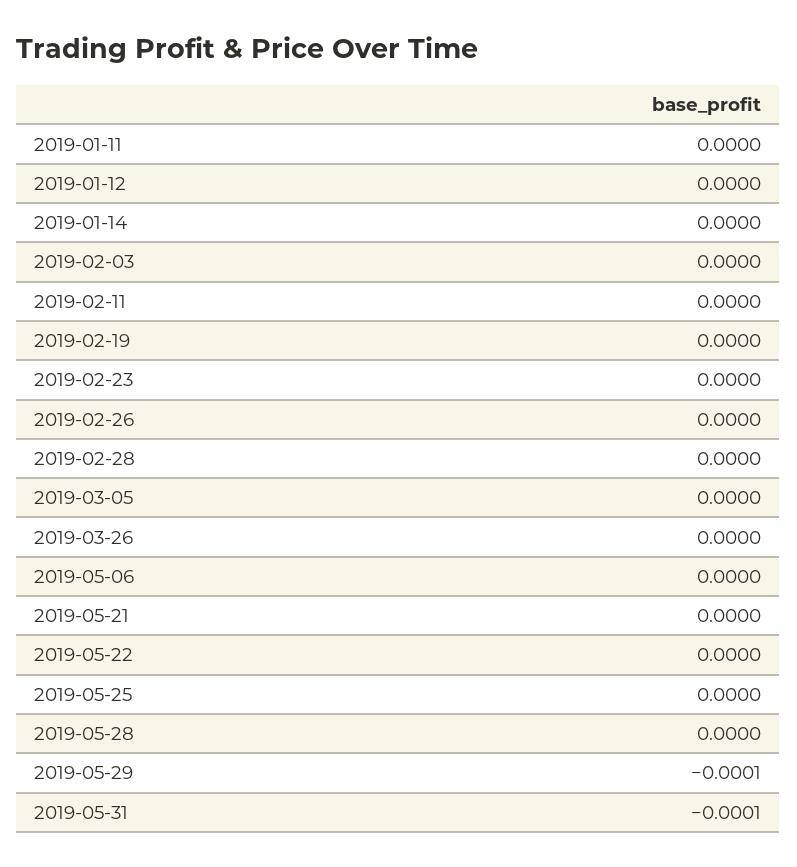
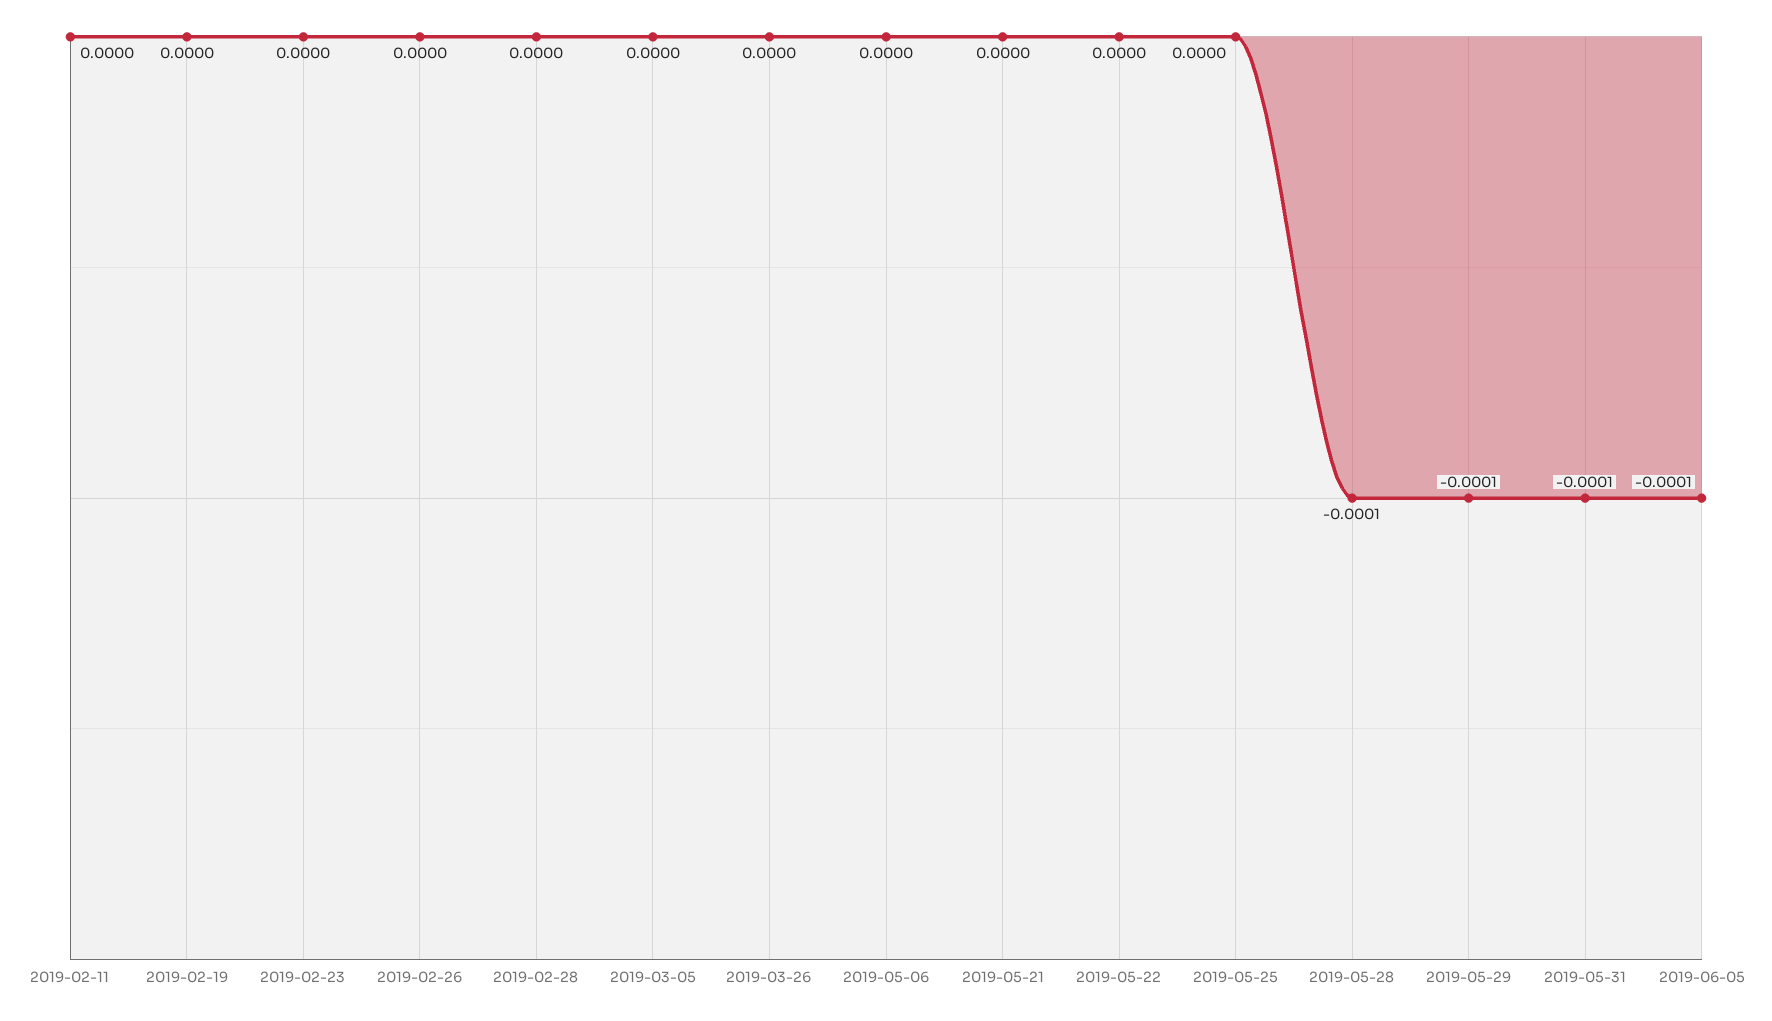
2019-01-11: 0 -> none
2019-01-12: 0 -> none
2019-01-14: 0 -> none
2019-02-03: 0 -> none
2019-05-28: 0 -> -0.0001
2019-06-05: none -> -0.0001

